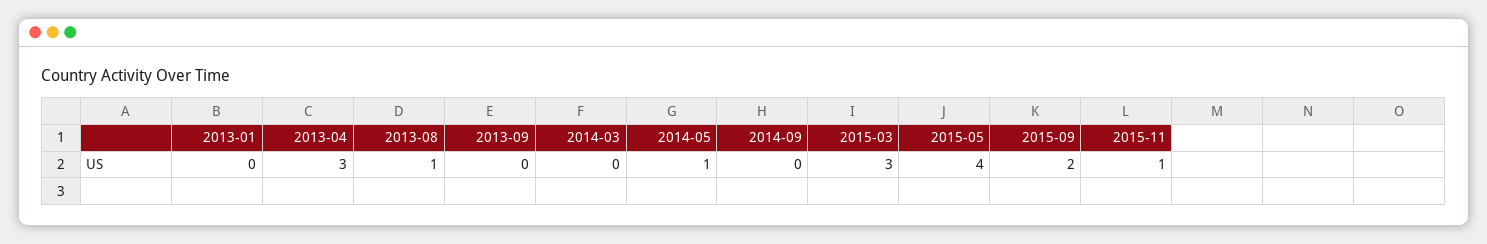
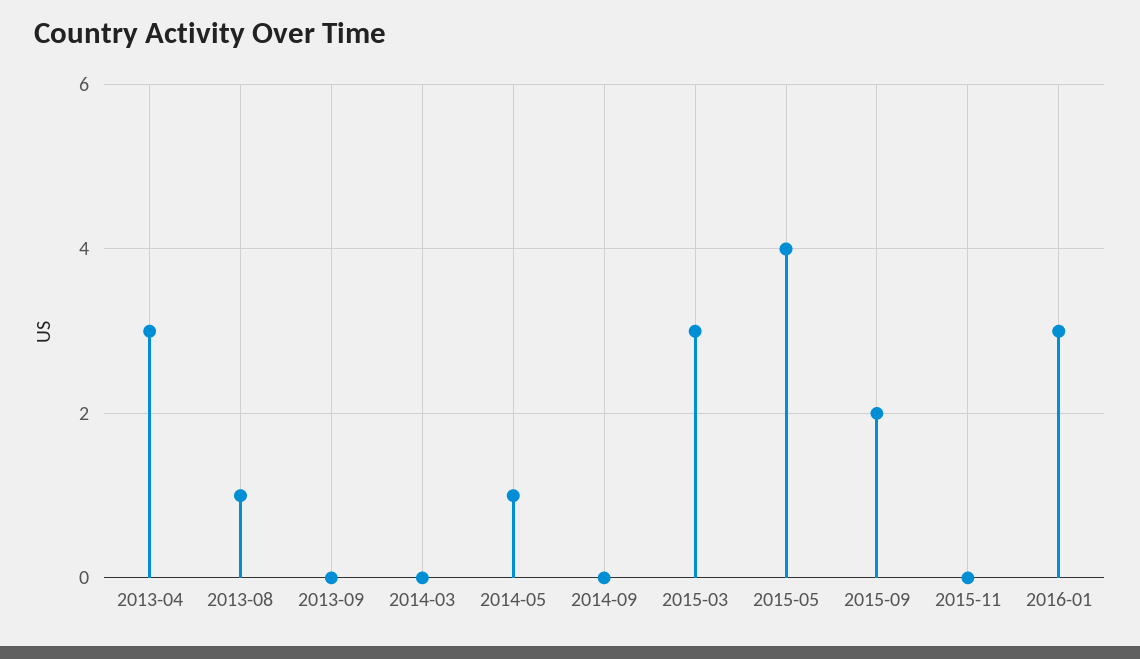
2013-01: 0 -> none
2015-11: 1 -> 0
2016-01: none -> 3

